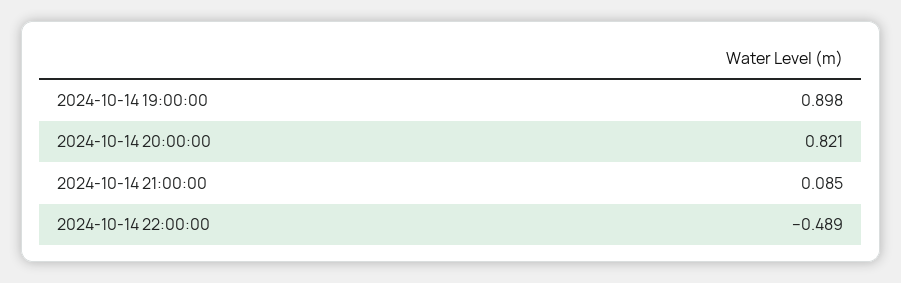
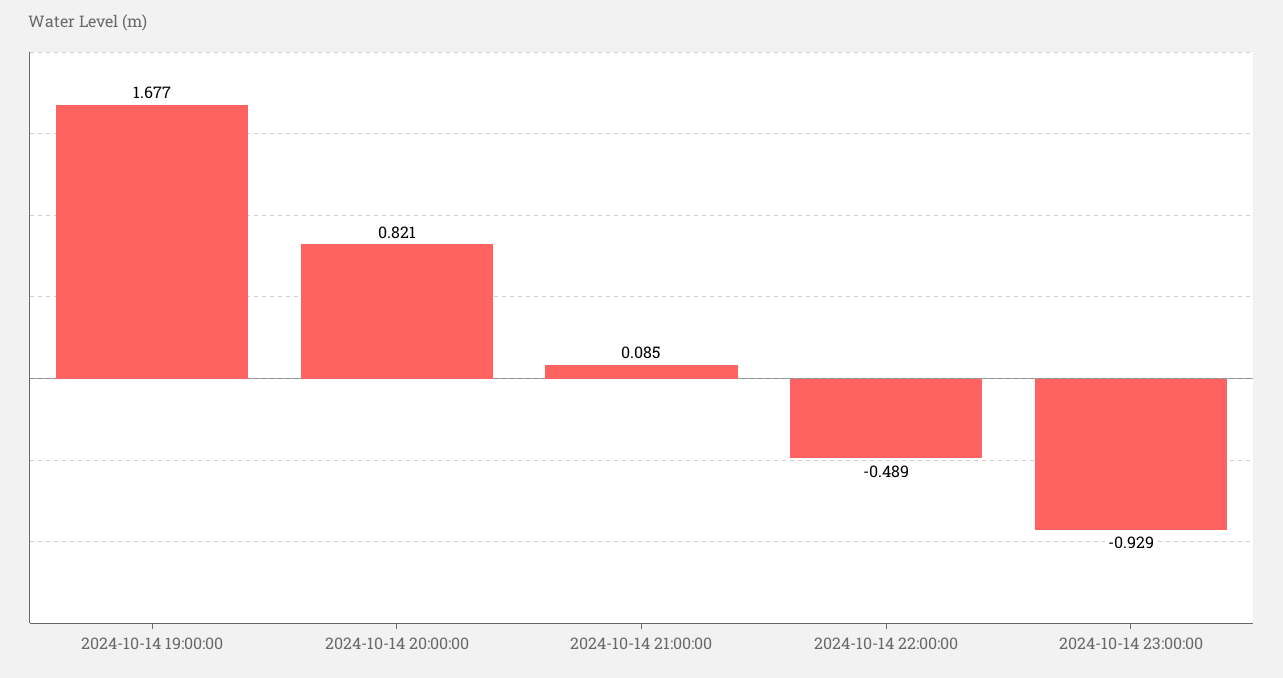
2024-10-14 19:00:00: 0.898 -> 1.677
2024-10-14 23:00:00: none -> -0.929

